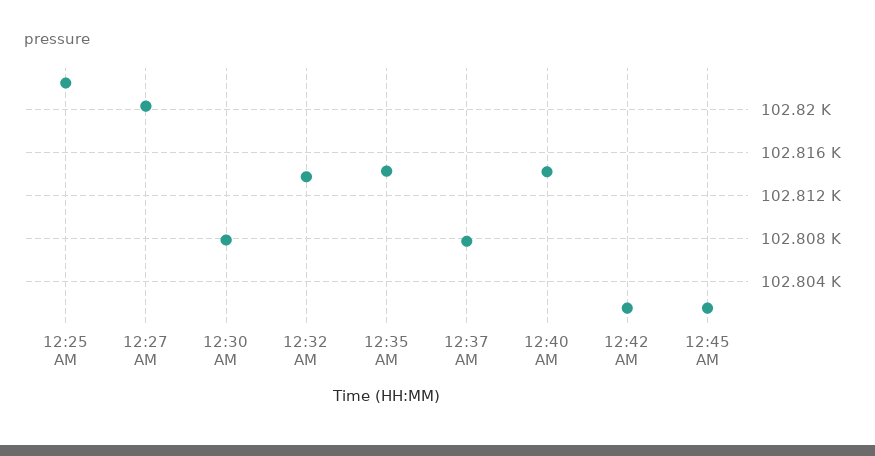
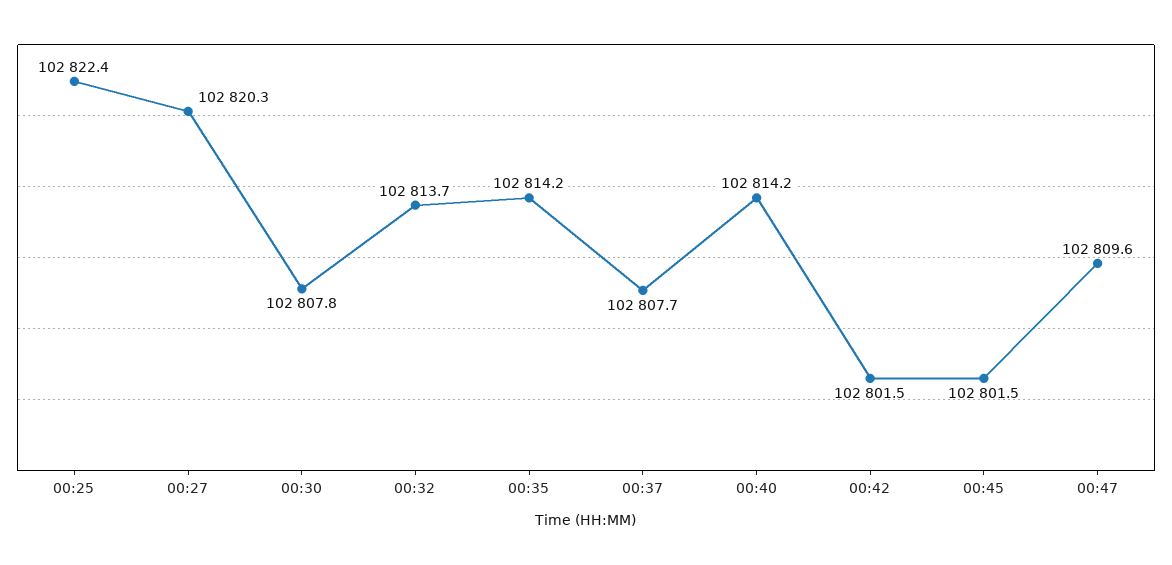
00:47: none -> 102809.6

